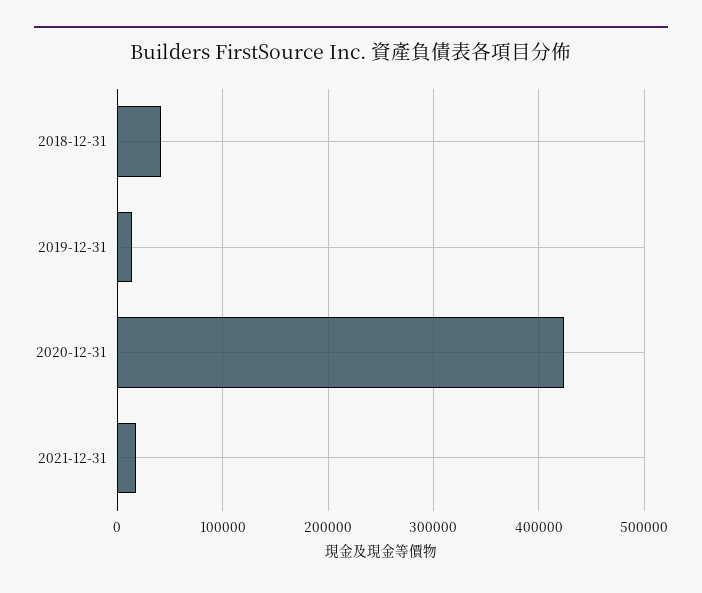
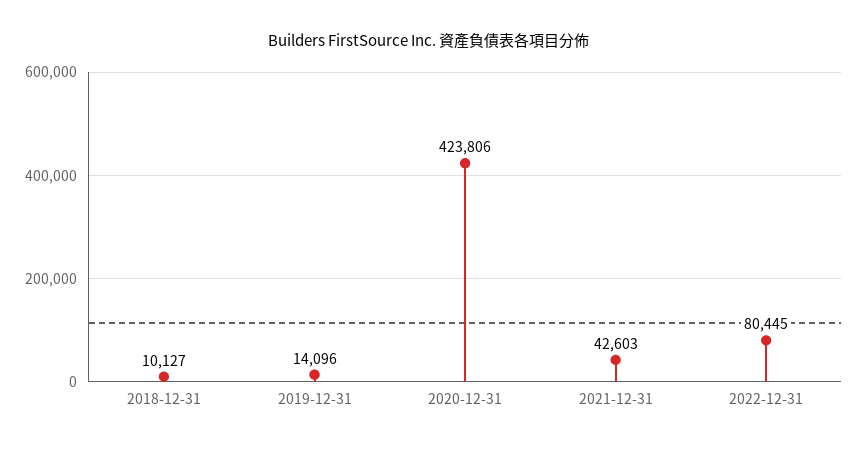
2018-12-31: 40000 -> 10127
2021-12-31: 20000 -> 42603
2022-12-31: none -> 80445

